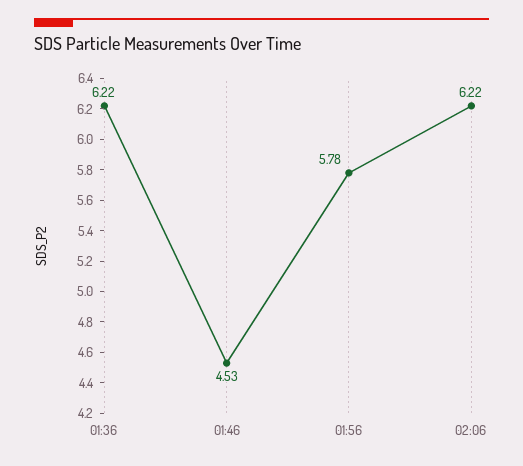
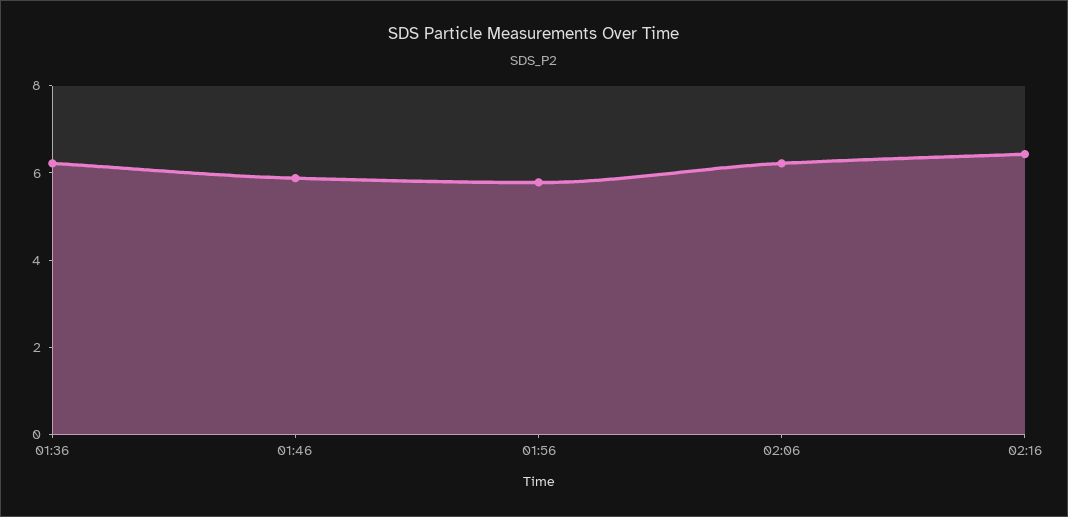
01:46: 4.53 -> 6
02:16: none -> 6.5

